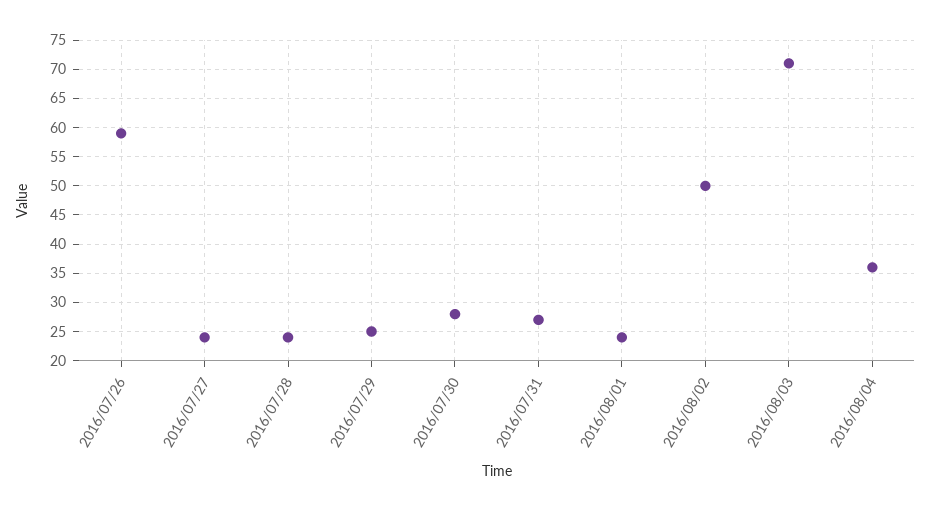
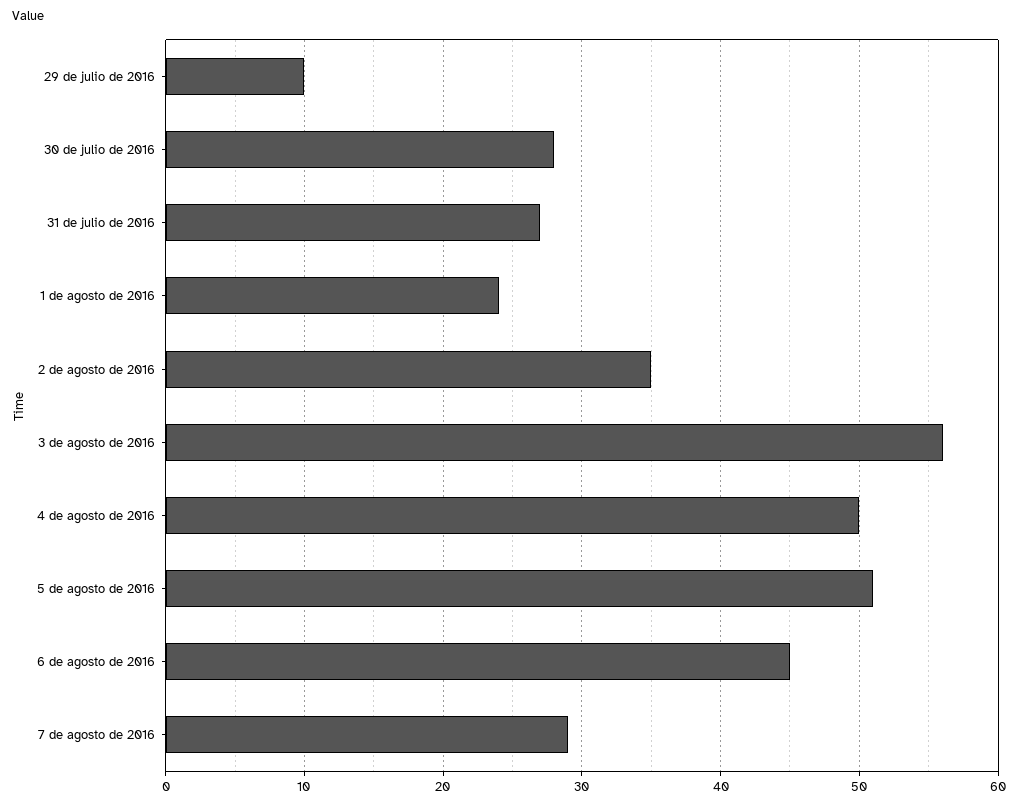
2016/07/26: 60 -> none
2016/07/27: 25 -> none
2016/07/28: 25 -> none
2016/07/29: 25 -> 10
2016/08/02: 50 -> 35
2016/08/03: 70 -> 56
2016/08/04: 35 -> 50
5 de agosto de 2016: none -> 51
6 de agosto de 2016: none -> 45
7 de agosto de 2016: none -> 29

